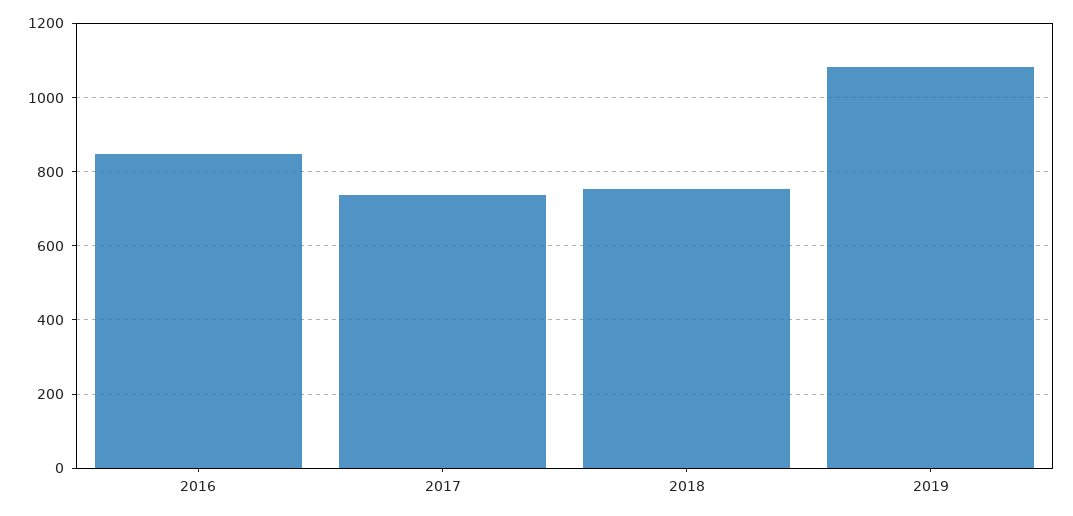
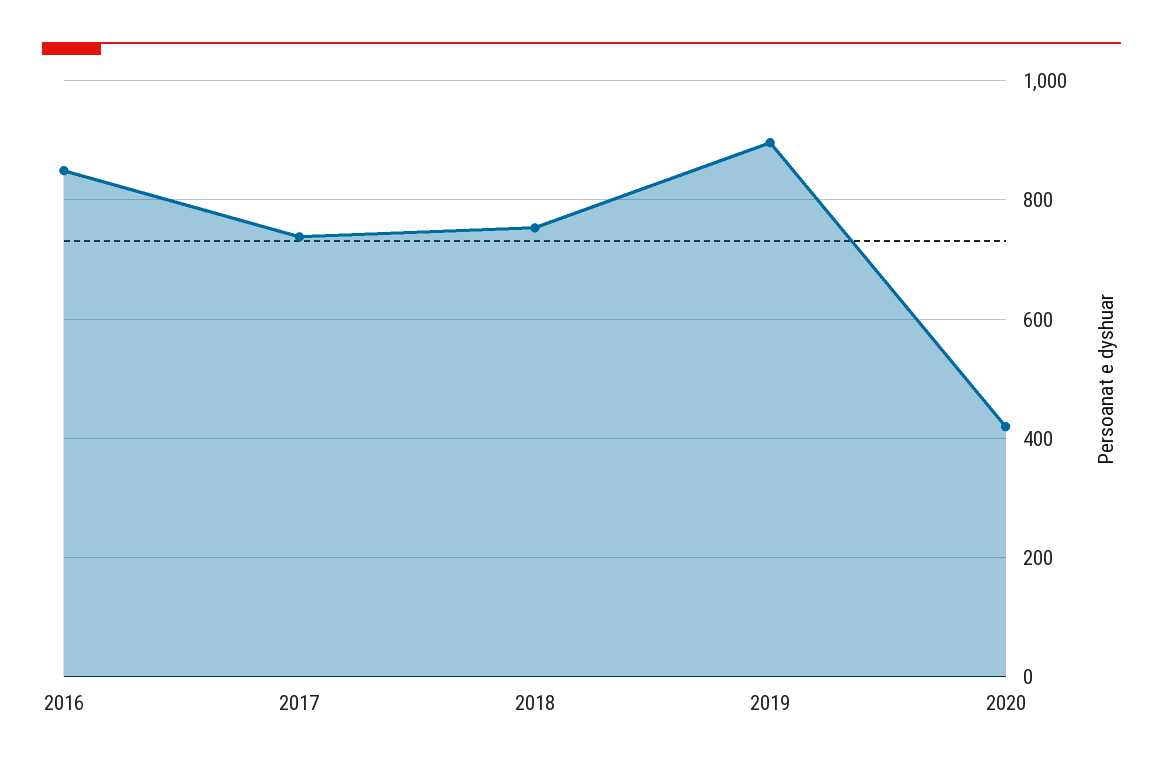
2019: 1080 -> 900
2020: none -> 420

